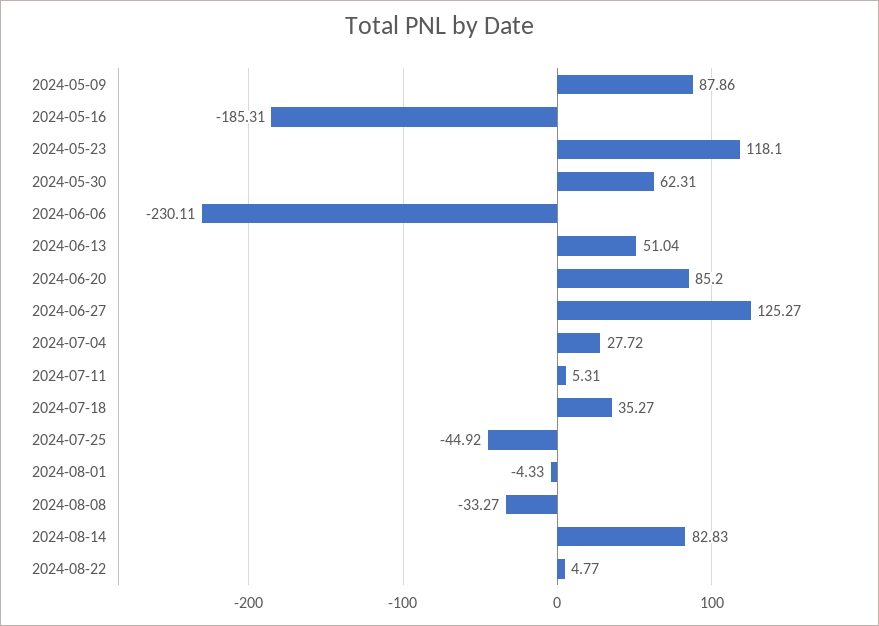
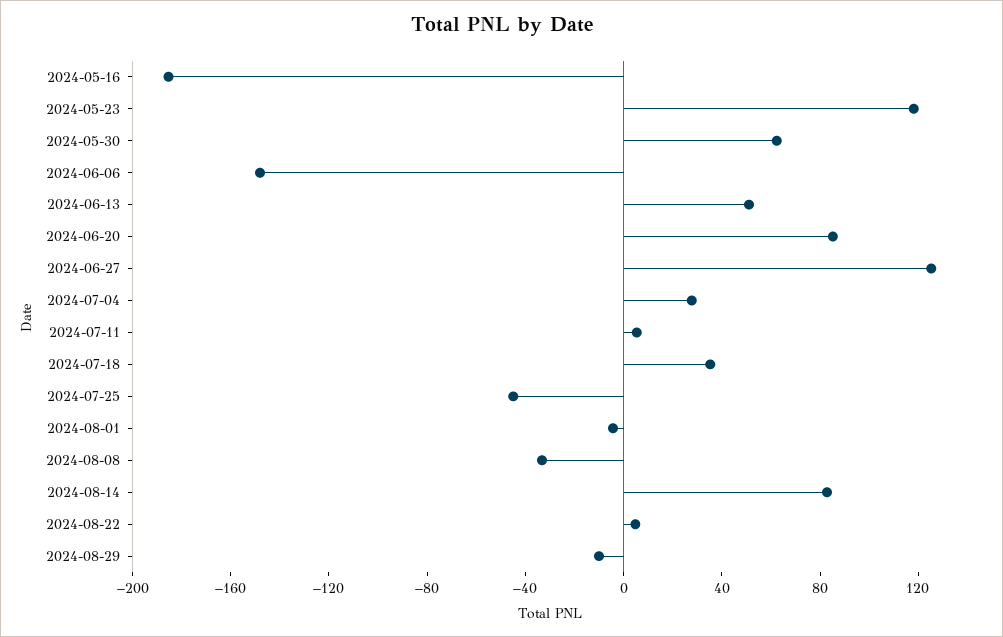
2024-05-09: 87.86 -> none
2024-06-06: -230.11 -> -150
2024-08-29: none -> -10

